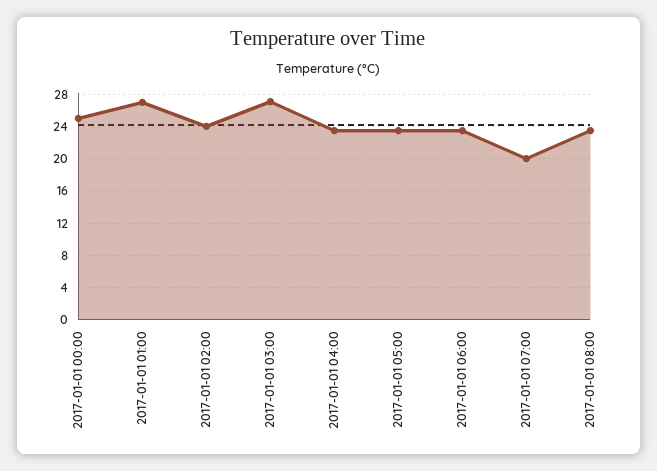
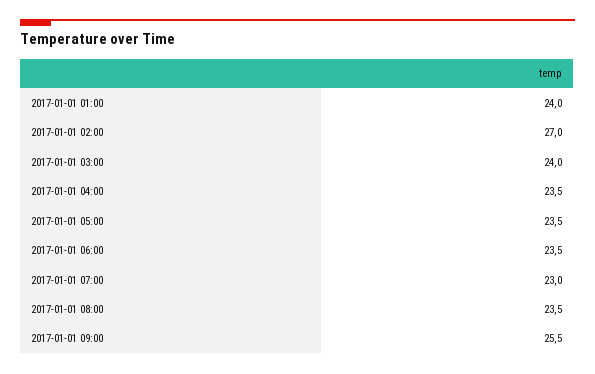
2017-01-01 00:00: 25 -> none
2017-01-01 01:00: 27 -> 24
2017-01-01 02:00: 24 -> 27
2017-01-01 03:00: 27 -> 24
2017-01-01 07:00: 20 -> 23
2017-01-01 09:00: none -> 25.5

